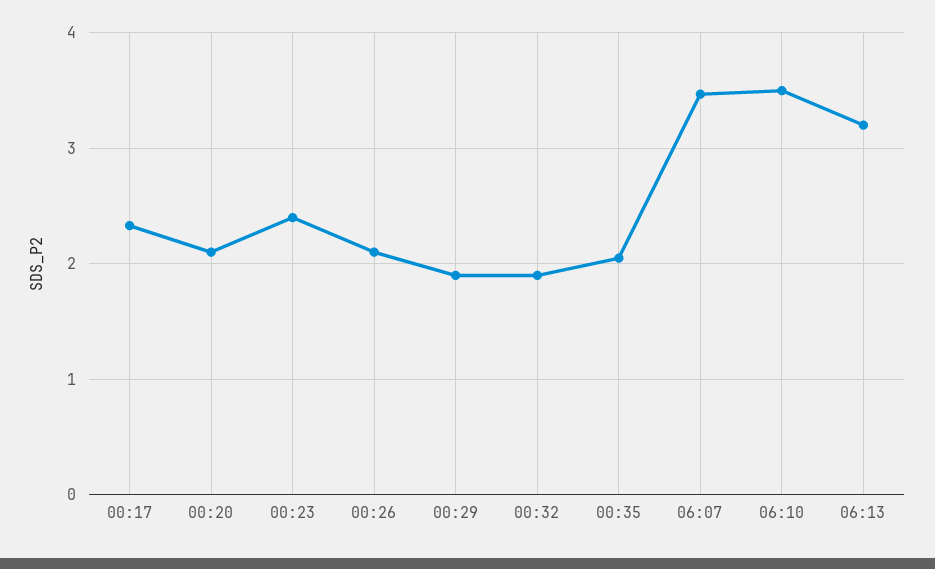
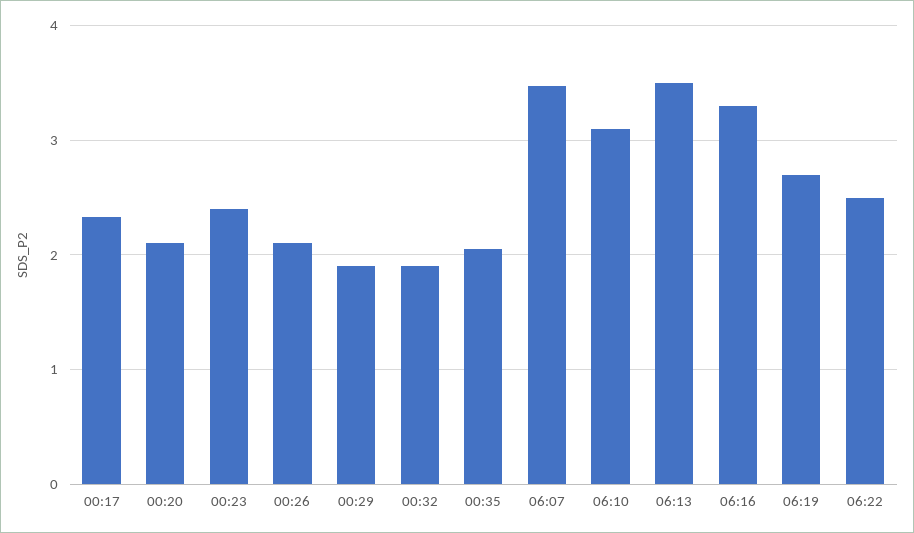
06:10: 3.5 -> 3.1
06:13: 3.2 -> 3.5
06:16: none -> 3.3
06:19: none -> 2.7
06:22: none -> 2.5

